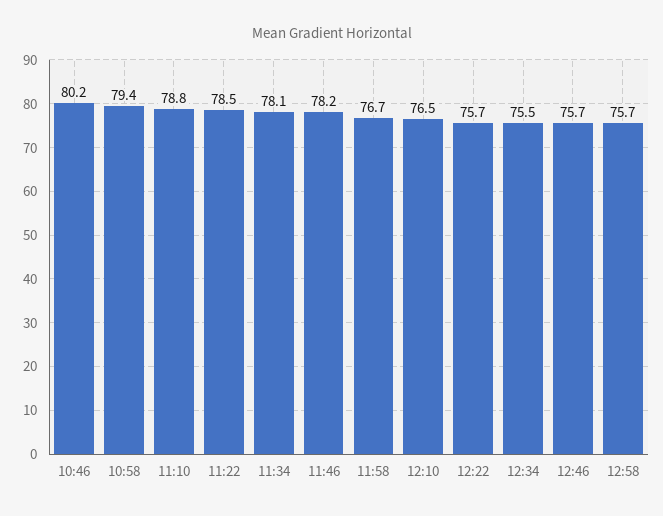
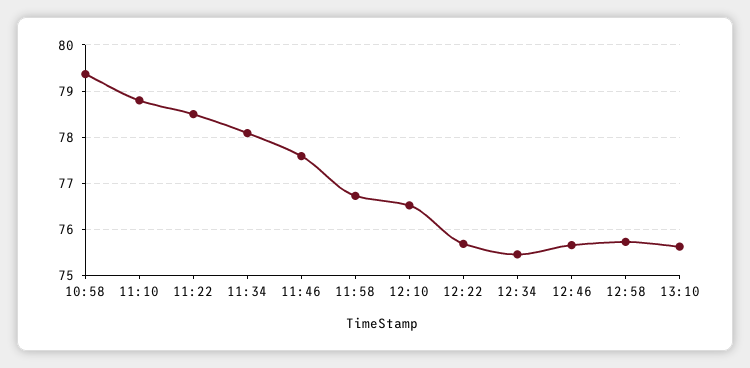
10:46: 80.2 -> none
11:46: 78.2 -> 77.6
13:10: none -> 75.6

